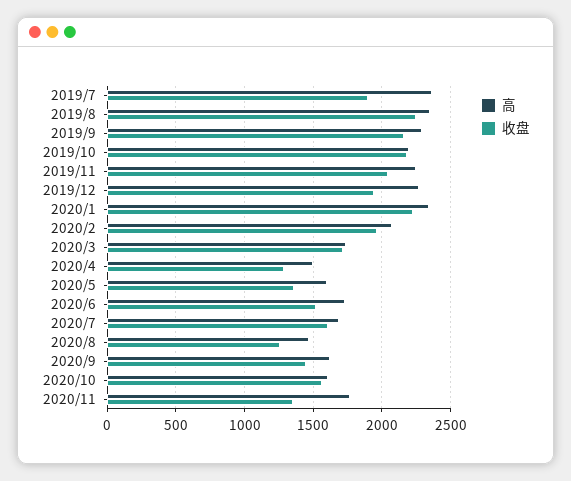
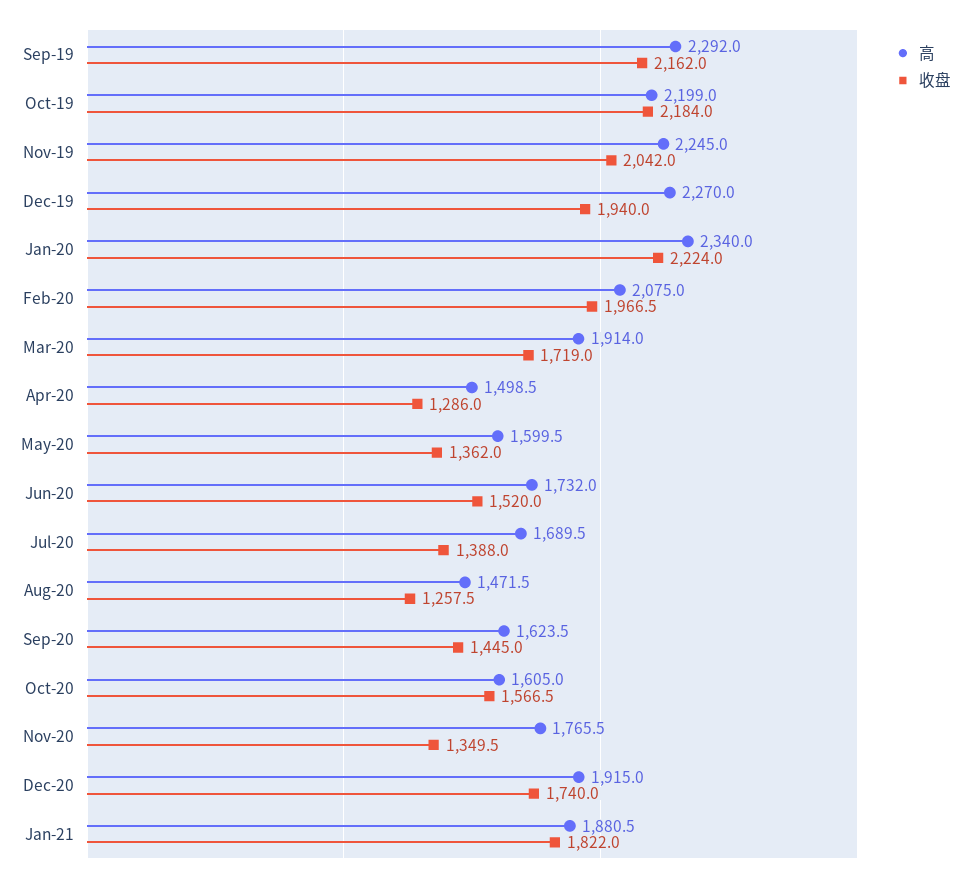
高, 2019/7: 2350 -> none
收盘, 2019/7: 1900 -> none
高, 2019/8: 2350 -> none
收盘, 2019/8: 2250 -> none
高, 2020/3: 1750 -> 1914
收盘, 2020/7: 1600 -> 1388
高, Dec-20: none -> 1915
收盘, Dec-20: none -> 1740
高, Jan-21: none -> 1880.5
收盘, Jan-21: none -> 1822

